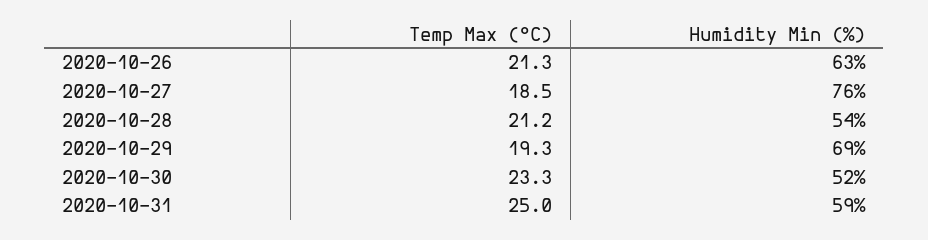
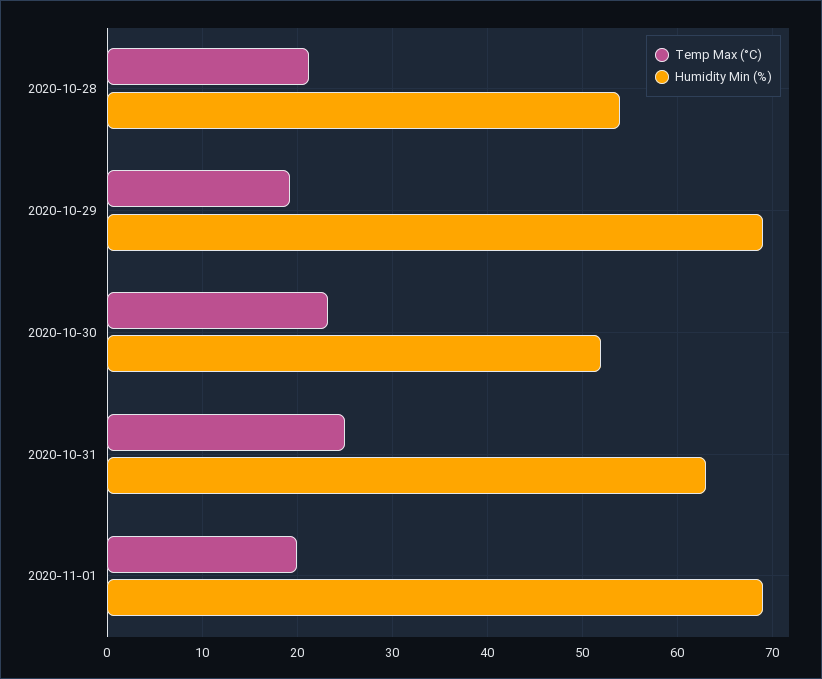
Temp Max (°C), 2020-10-26: 21.3 -> none
Humidity Min (%), 2020-10-26: 63 -> none
Temp Max (°C), 2020-10-27: 18.5 -> none
Humidity Min (%), 2020-10-27: 76 -> none
Humidity Min (%), 2020-10-31: 59 -> 63
Temp Max (°C), 2020-11-01: none -> 20
Humidity Min (%), 2020-11-01: none -> 69

